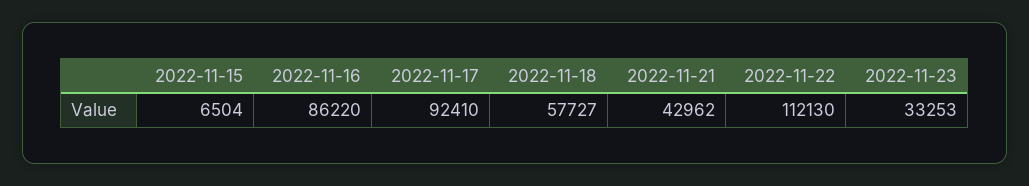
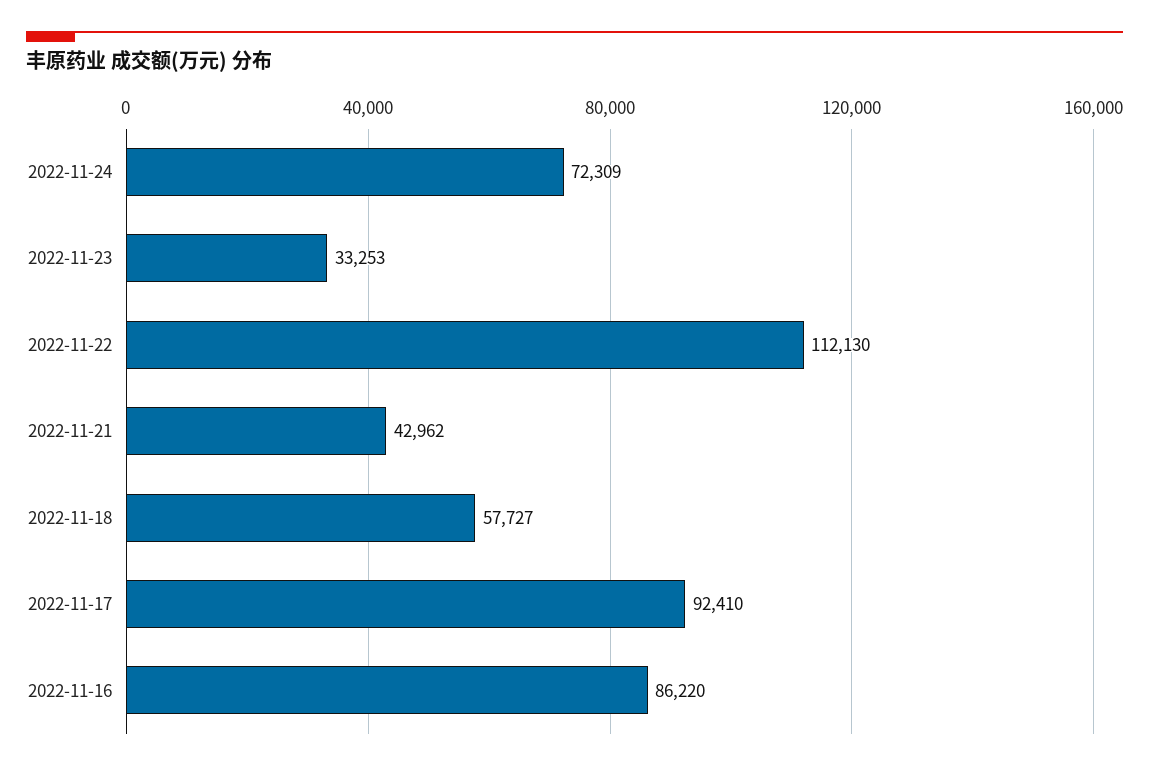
2022-11-15: 6504 -> none
2022-11-24: none -> 72309

